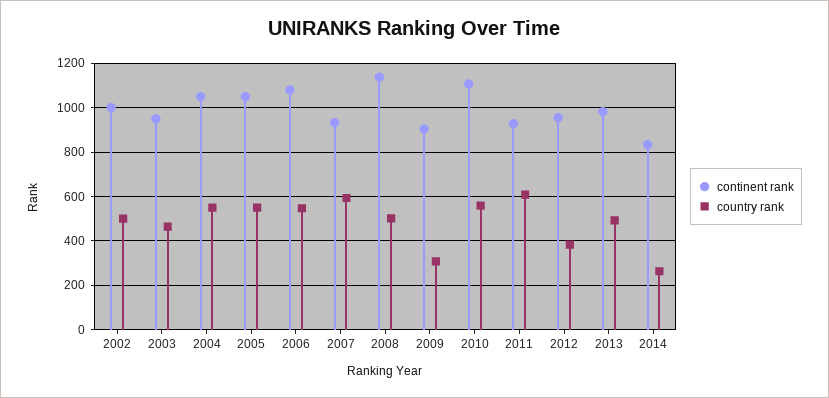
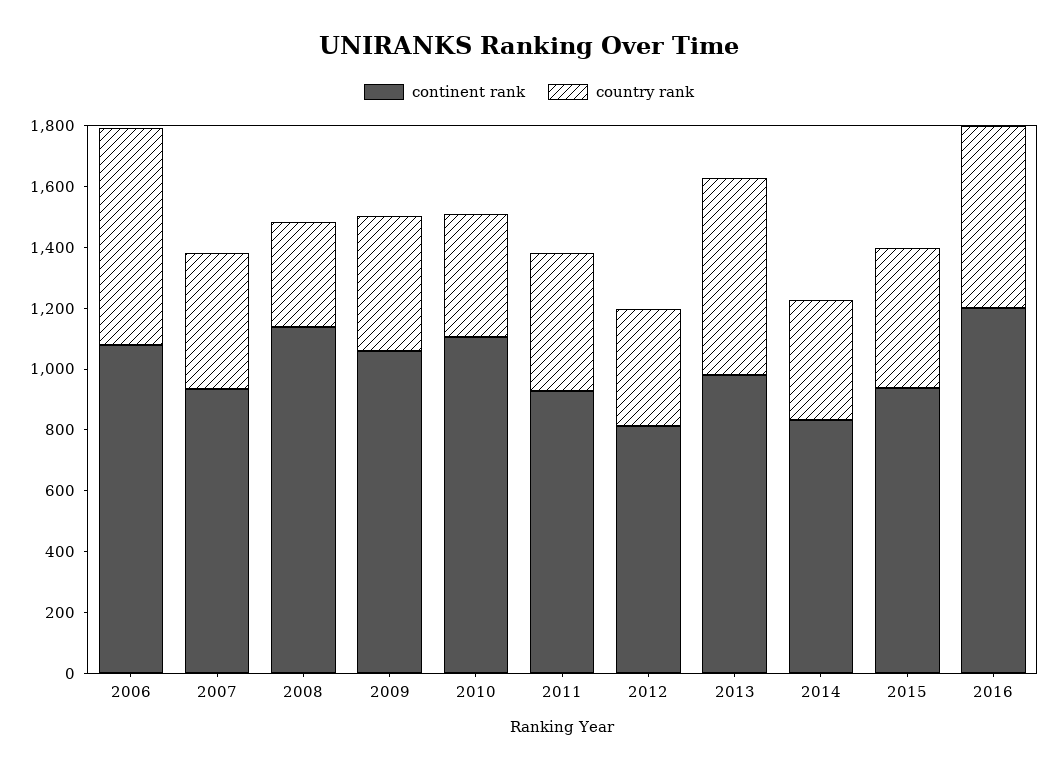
continent rank, 2002: 1000 -> none
country rank, 2002: 500 -> none
continent rank, 2003: 950 -> none
country rank, 2003: 450 -> none
continent rank, 2004: 1050 -> none
country rank, 2004: 550 -> none
continent rank, 2005: 1050 -> none
country rank, 2005: 550 -> none
country rank, 2006: 550 -> 700
country rank, 2007: 600 -> 450
country rank, 2008: 500 -> 350
continent rank, 2009: 900 -> 1050
country rank, 2009: 300 -> 450
country rank, 2010: 550 -> 400
country rank, 2011: 600 -> 450
continent rank, 2012: 950 -> 800
country rank, 2013: 500 -> 650
country rank, 2014: 250 -> 400
continent rank, 2015: none -> 950
country rank, 2015: none -> 450
continent rank, 2016: none -> 1200
country rank, 2016: none -> 600

